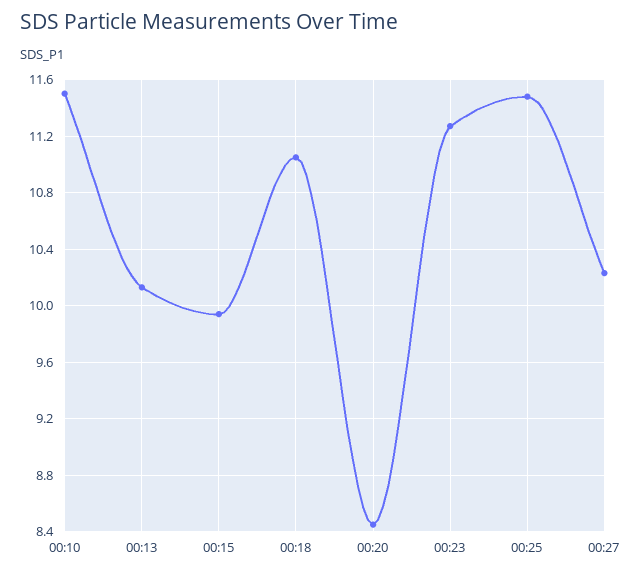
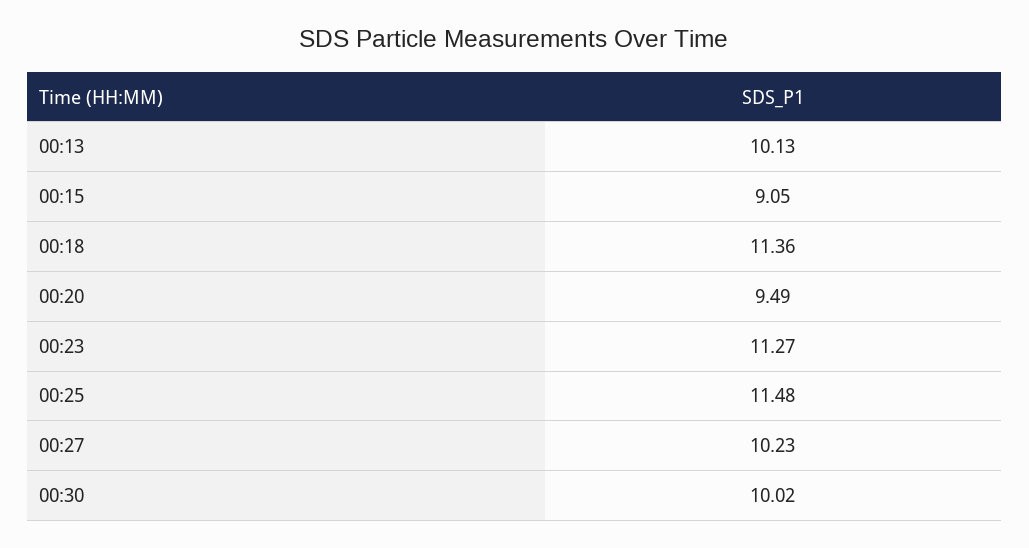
00:10: 11.5 -> none
00:15: 9.95 -> 9.05
00:18: 11.05 -> 11.36
00:20: 8.45 -> 9.49
00:30: none -> 10.02

